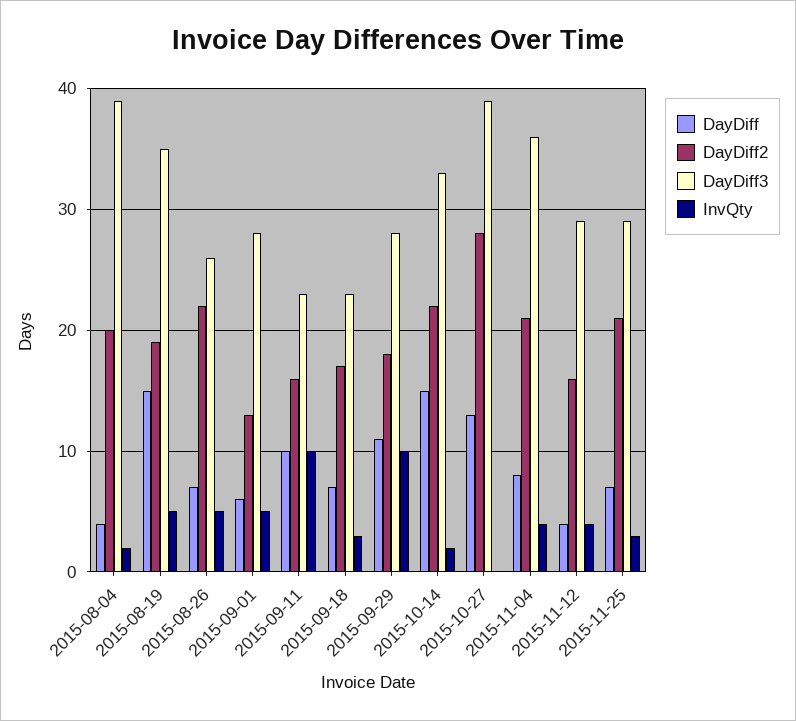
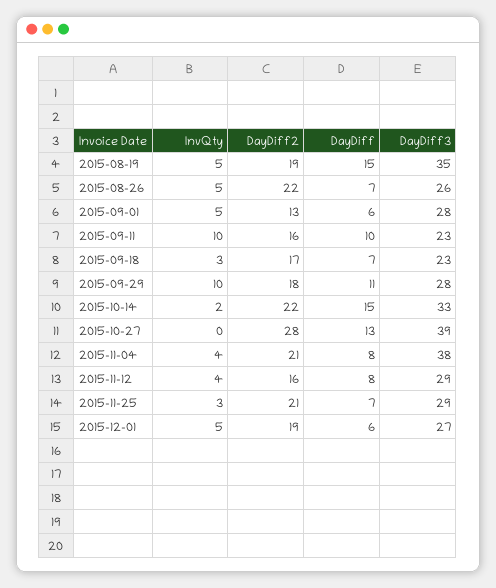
DayDiff, 2015-08-04: 4 -> none
DayDiff2, 2015-08-04: 20 -> none
DayDiff3, 2015-08-04: 39 -> none
InvQty, 2015-08-04: 2 -> none
DayDiff3, 2015-11-04: 36 -> 38
DayDiff, 2015-11-12: 4 -> 8
InvQty, 2015-12-01: none -> 5
DayDiff2, 2015-12-01: none -> 19
DayDiff, 2015-12-01: none -> 6
DayDiff3, 2015-12-01: none -> 27

